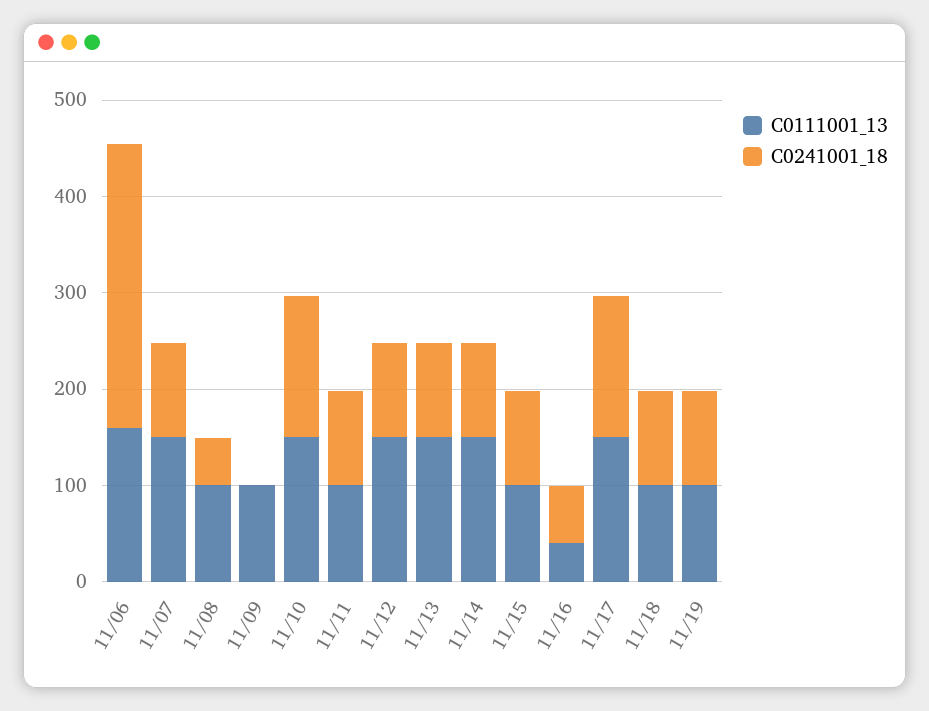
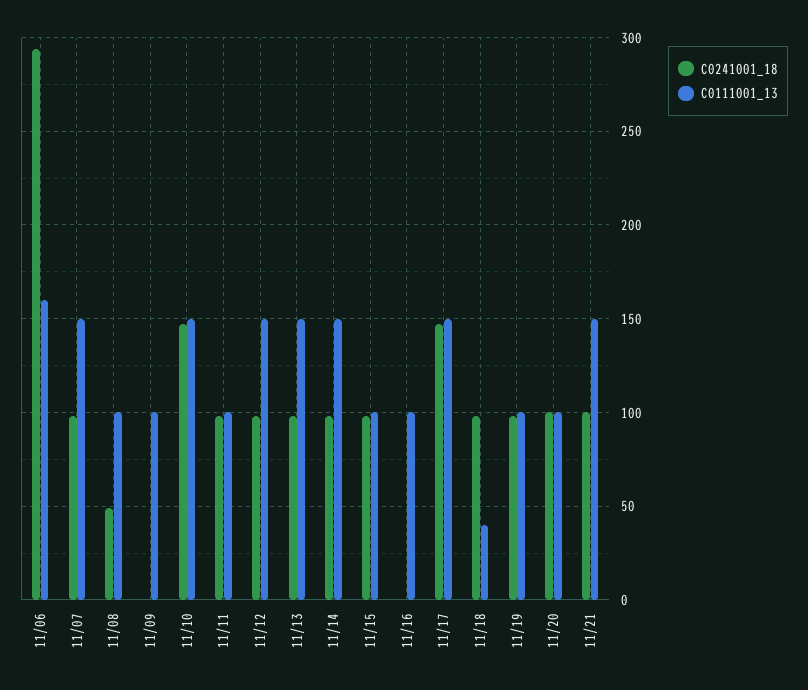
C0111001_13, 11/16: 40 -> 100
C0241001_18, 11/16: 60 -> 0
C0111001_13, 11/18: 100 -> 40
C0241001_18, 11/20: none -> 100
C0111001_13, 11/20: none -> 100
C0241001_18, 11/21: none -> 100
C0111001_13, 11/21: none -> 150

